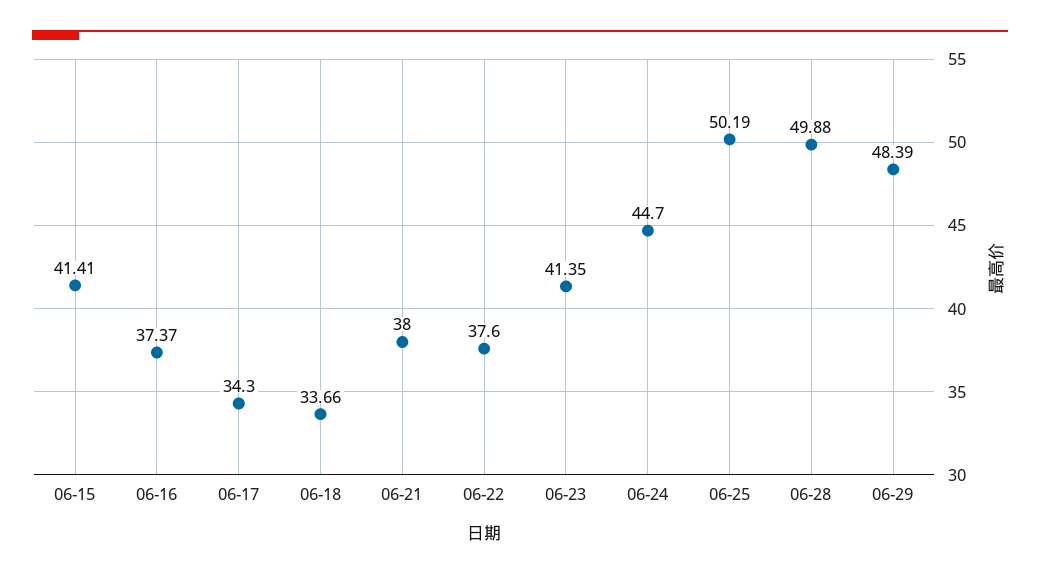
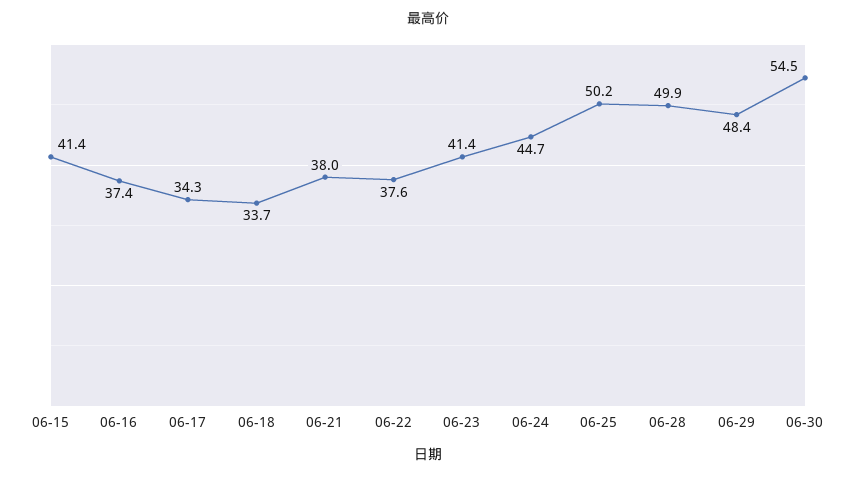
06-30: none -> 54.5

